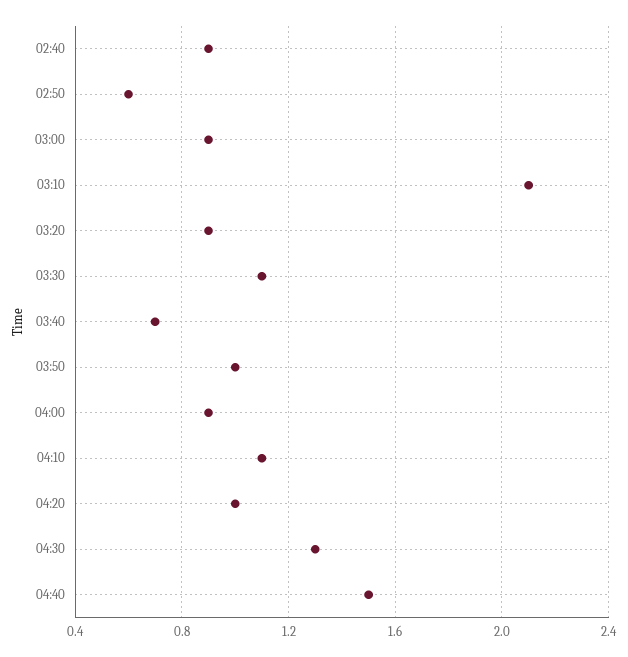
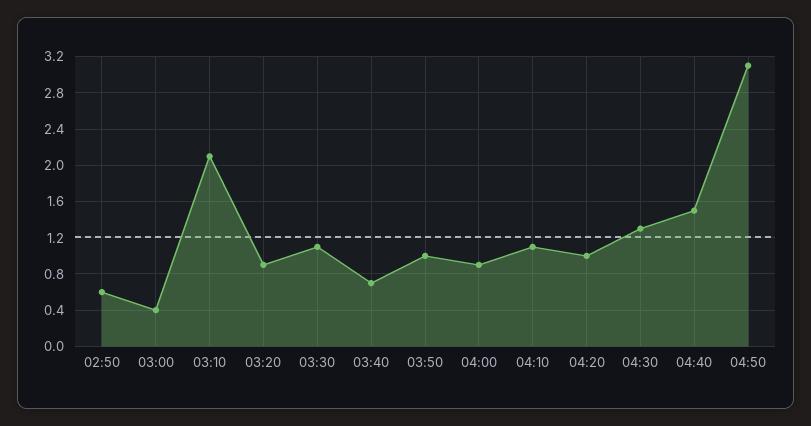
02:40: 0.9 -> none
03:00: 0.9 -> 0.4
04:50: none -> 3.1

